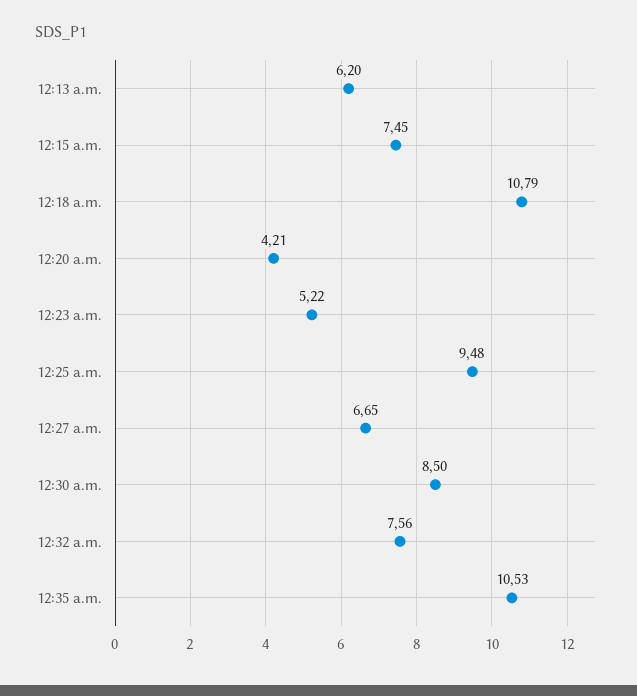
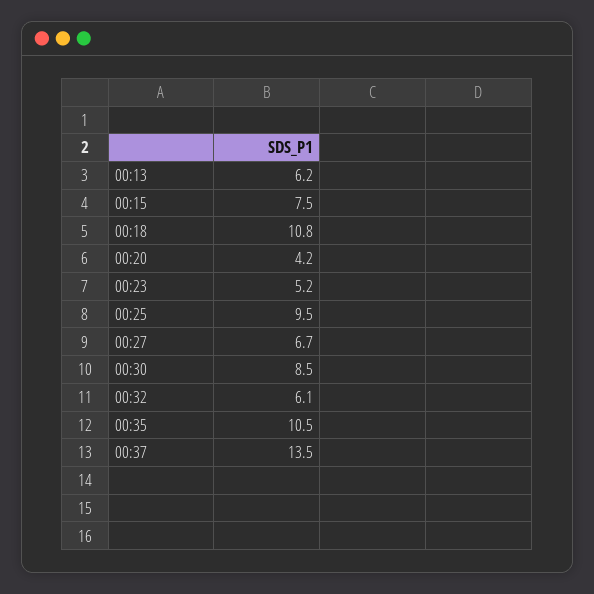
12:32 a.m.: 7.56 -> 6.1
00:37: none -> 13.5

